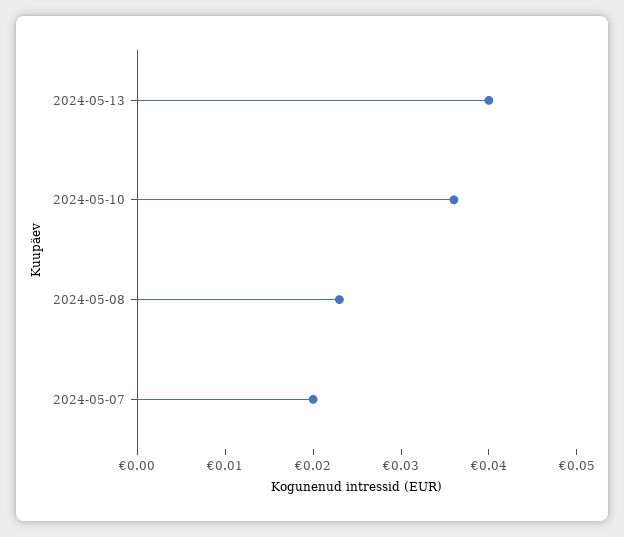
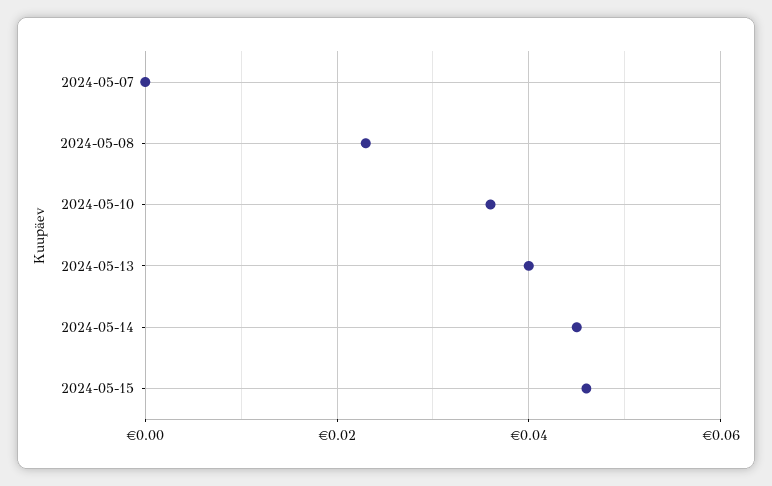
2024-05-07: 0.02 -> 0
2024-05-14: none -> 0.045
2024-05-15: none -> 0.045

